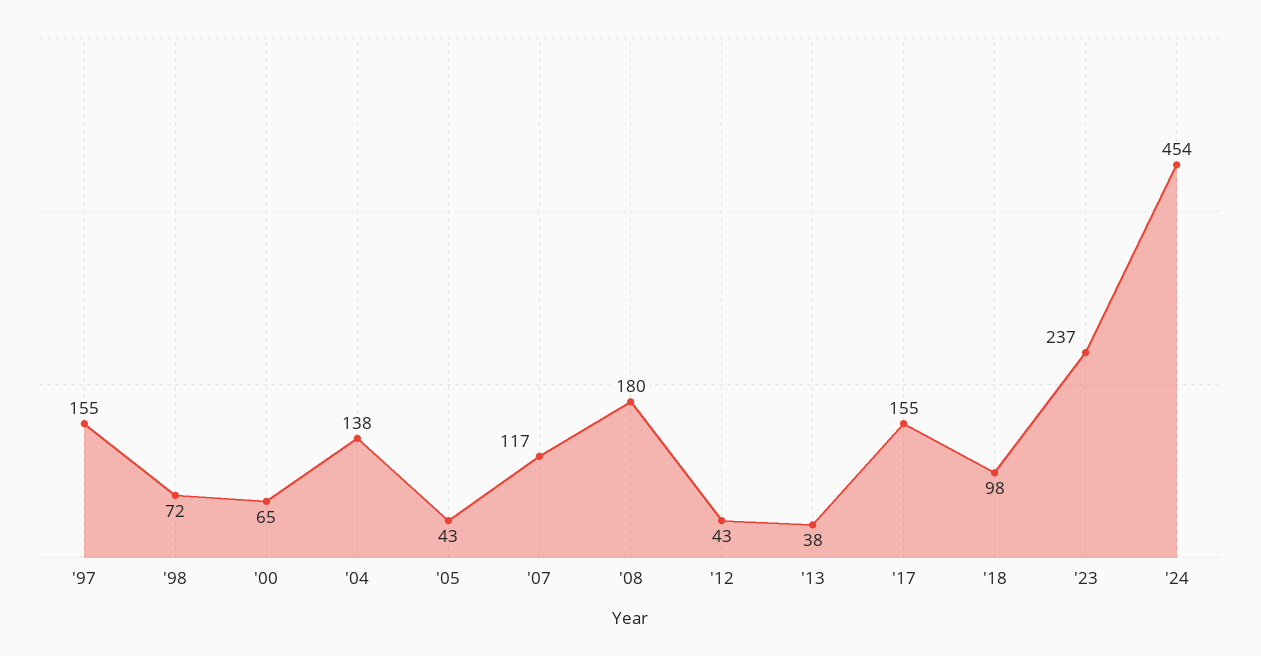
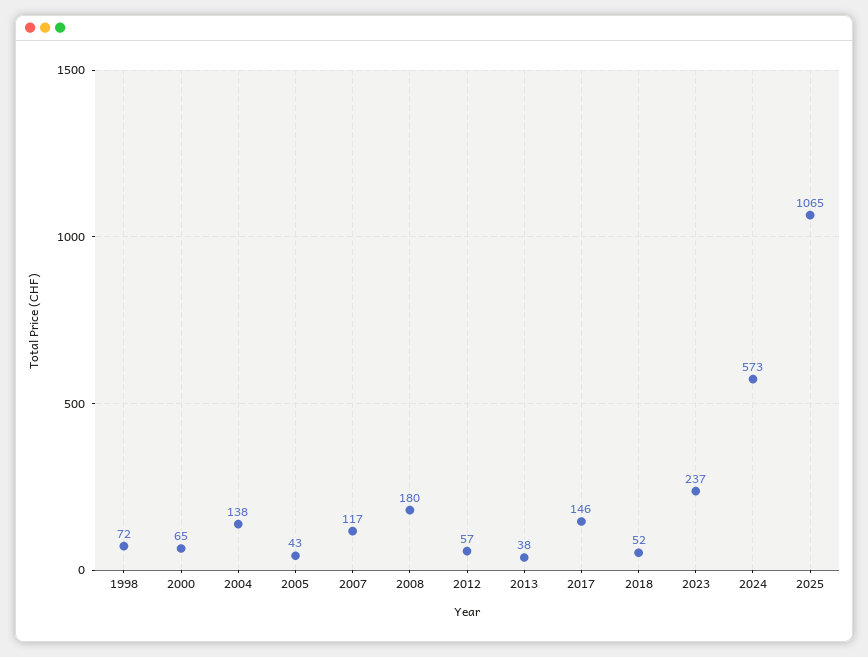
'97: 155 -> none
'12: 43 -> 57
'17: 155 -> 146
'18: 98 -> 52
'24: 454 -> 573
2025: none -> 1065

